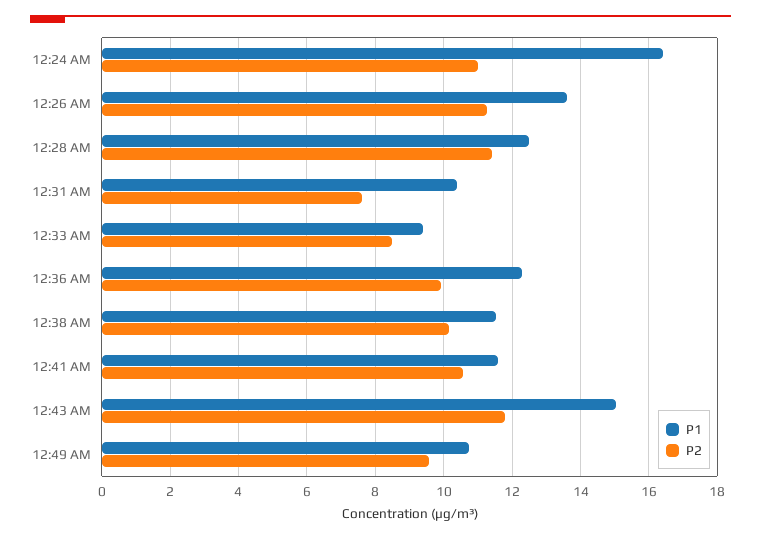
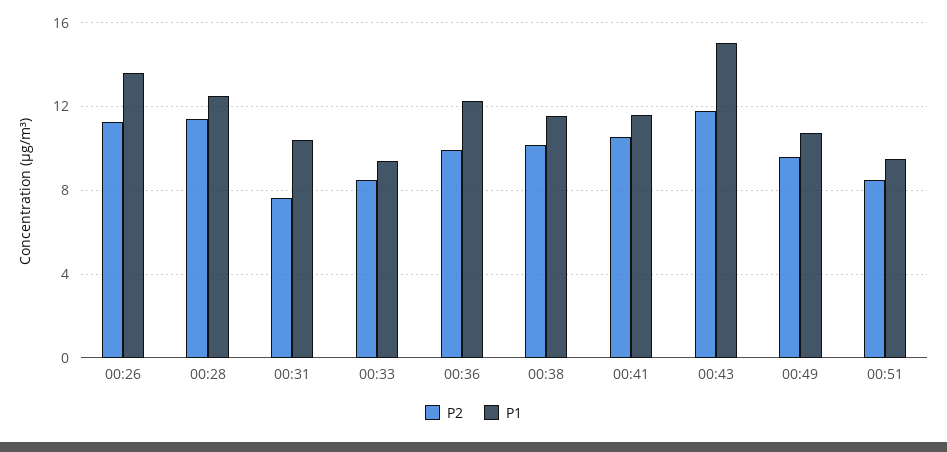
P1, 12:24 AM: 16.4 -> none
P2, 12:24 AM: 11 -> none
P2, 00:51: none -> 8.5
P1, 00:51: none -> 9.5

